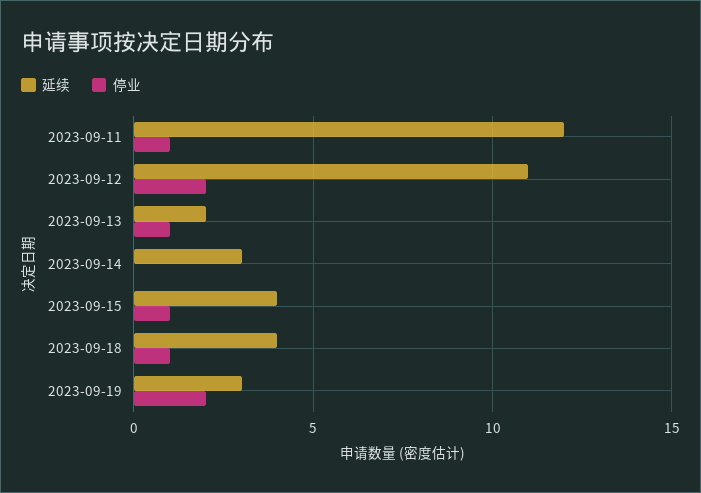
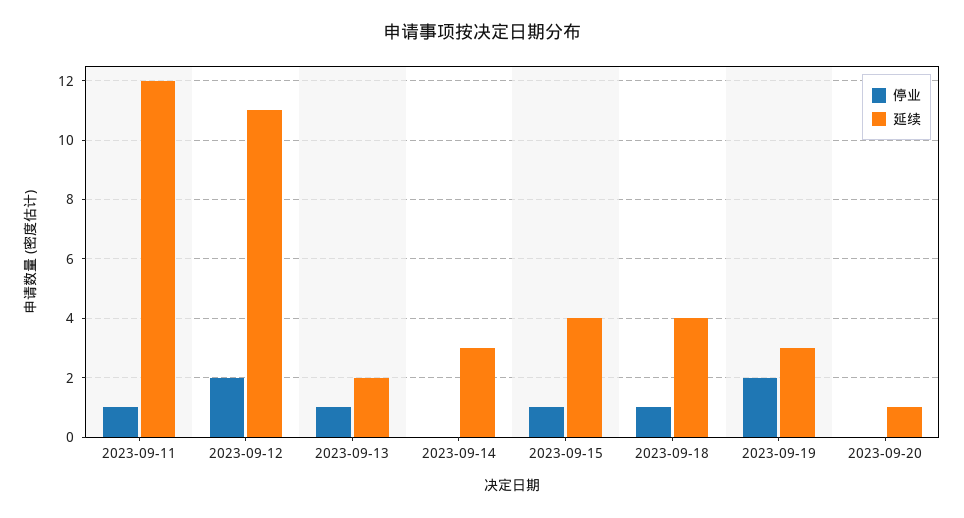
停业, 2023-09-20: none -> 0
延续, 2023-09-20: none -> 1

